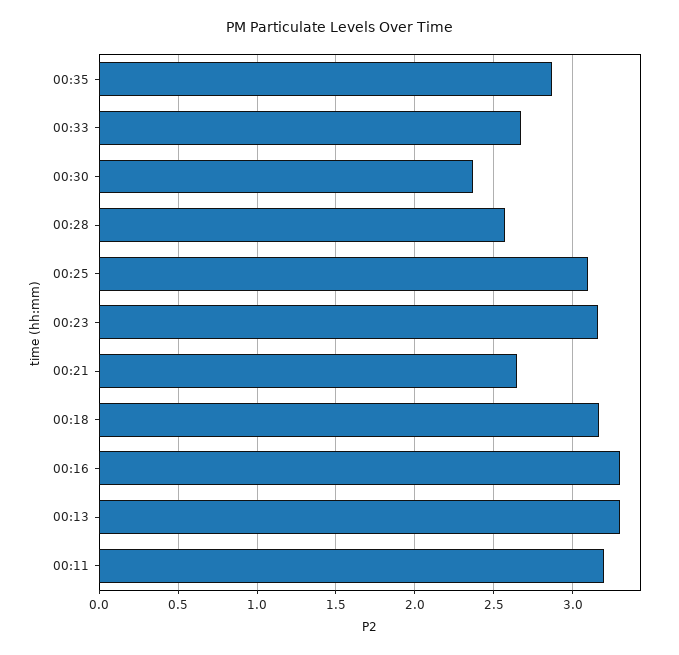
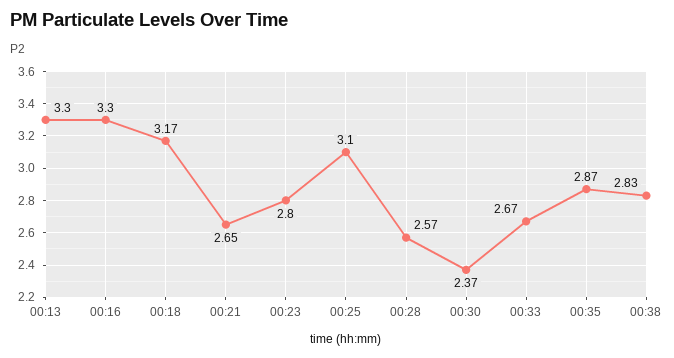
00:23: 3.15 -> 2.8
00:11: 3.2 -> none
00:38: none -> 2.83

